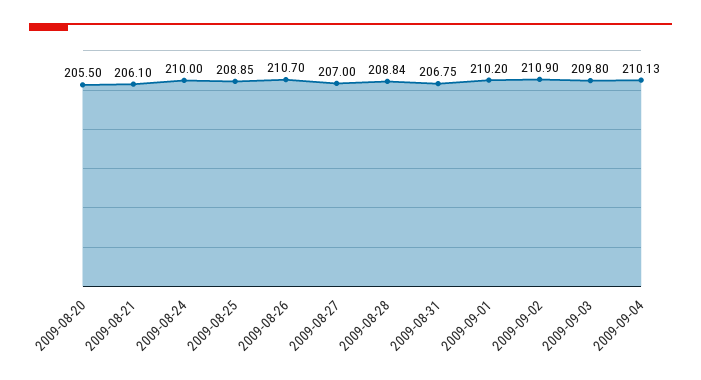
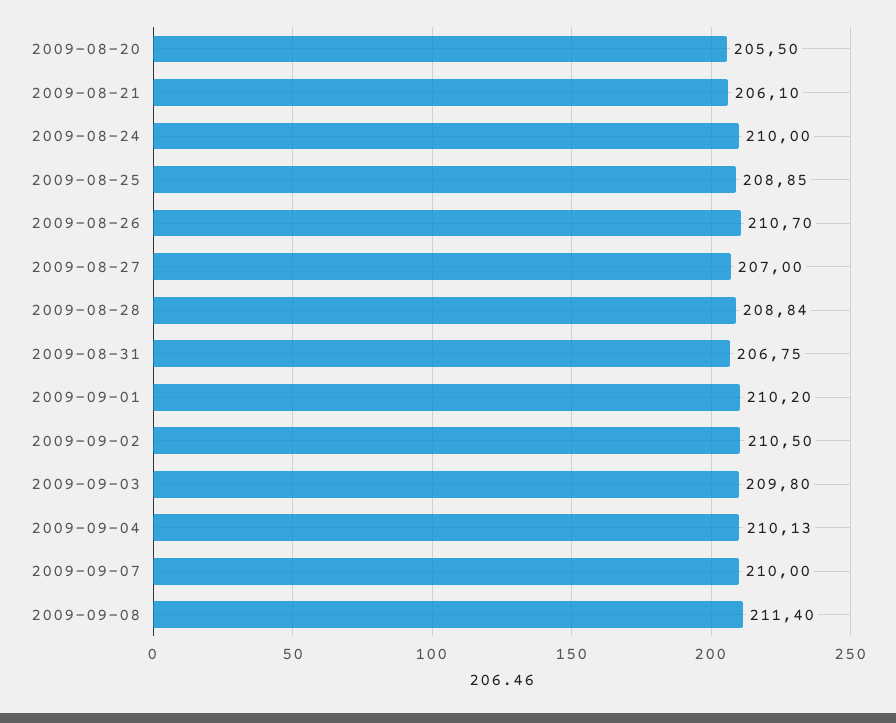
2009-09-02: 210.9 -> 210.5
2009-09-07: none -> 210
2009-09-08: none -> 211.4

